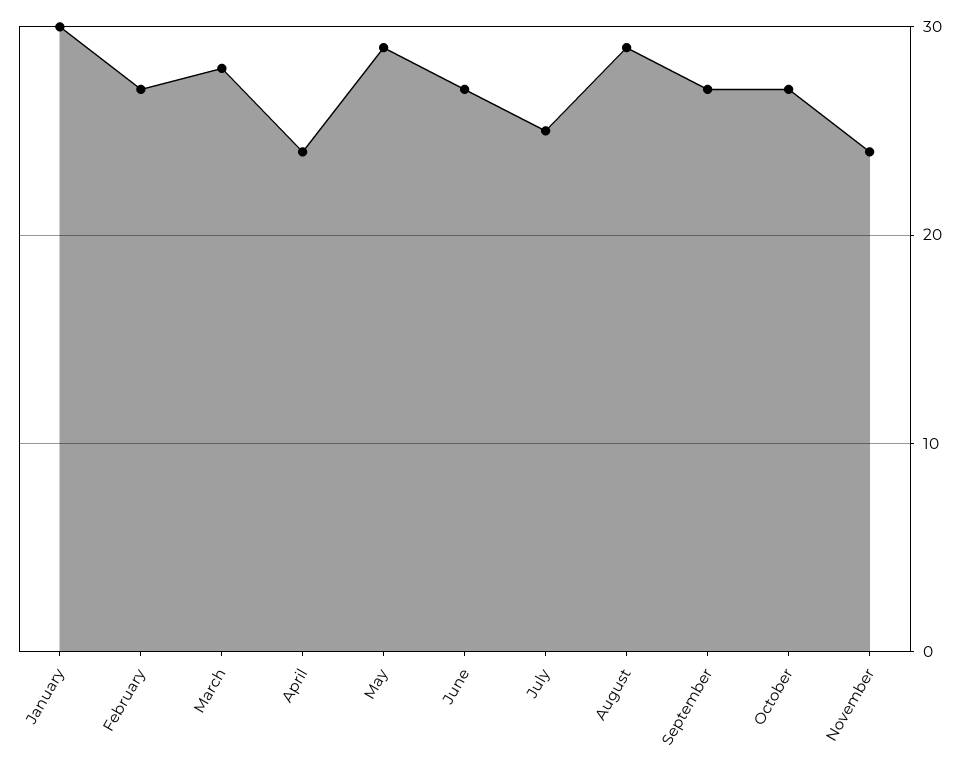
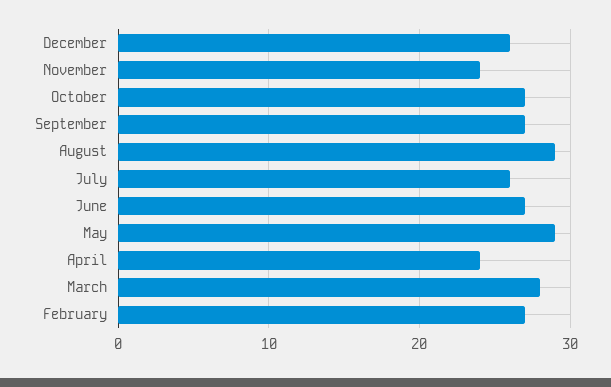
January: 30 -> none
July: 25 -> 26
December: none -> 26

